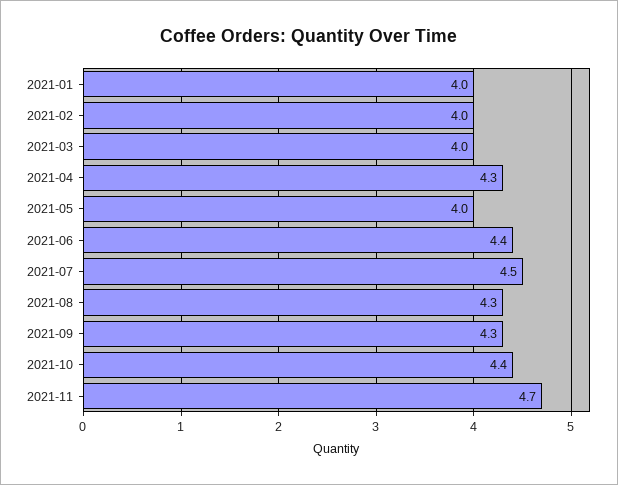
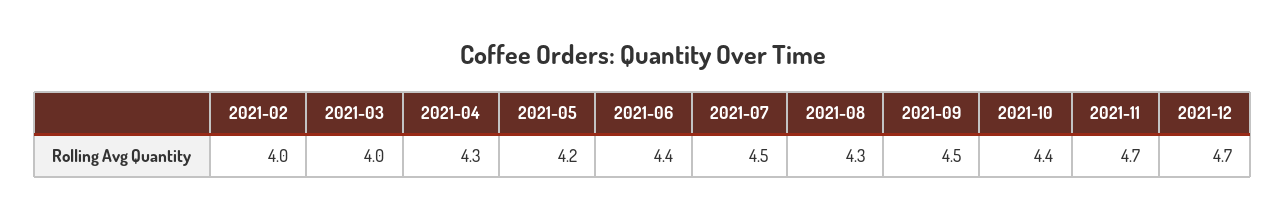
2021-01: 4 -> none
2021-05: 4 -> 4.2
2021-09: 4.3 -> 4.5
2021-12: none -> 4.7

